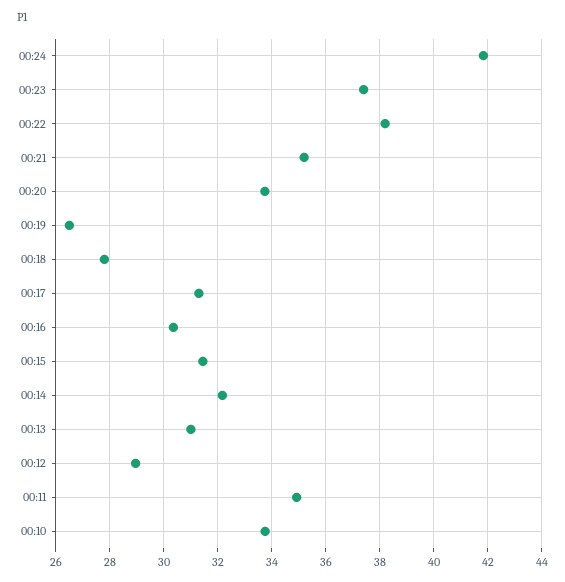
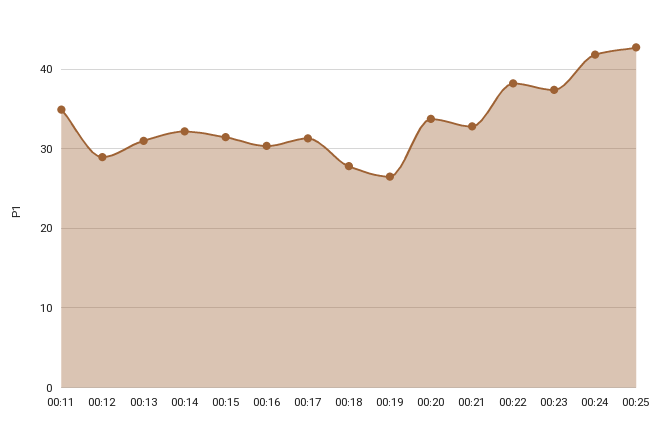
00:21: 35.25 -> 33
00:10: 33.75 -> none
00:25: none -> 43

